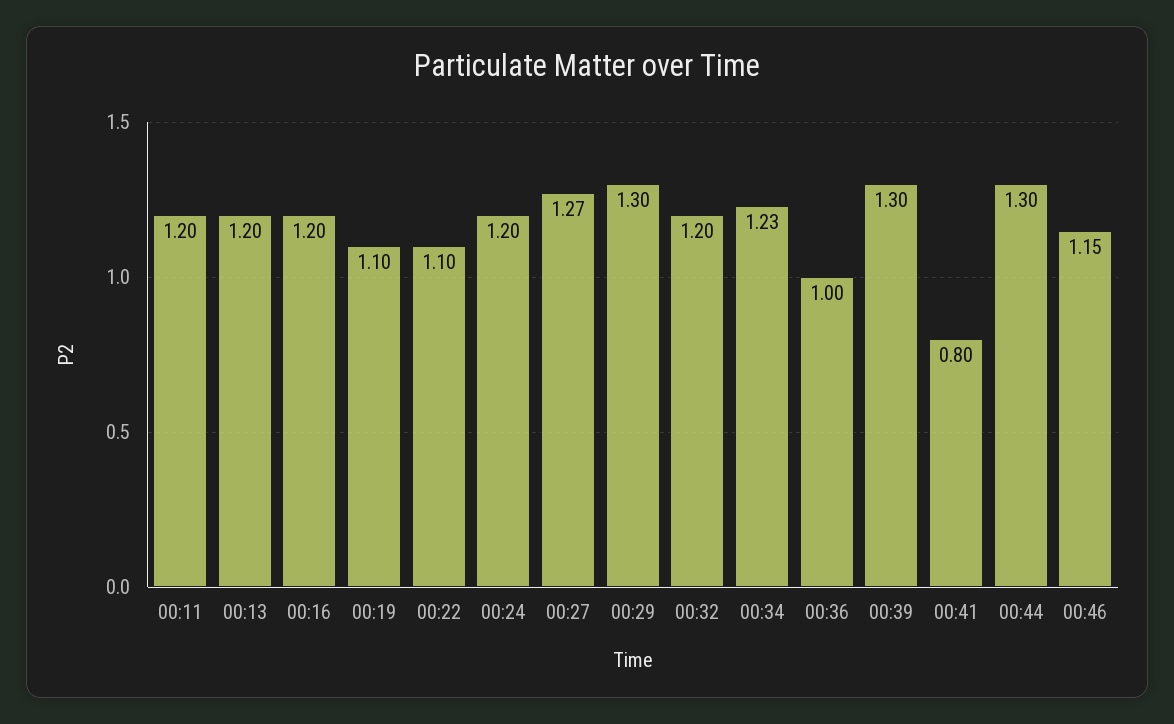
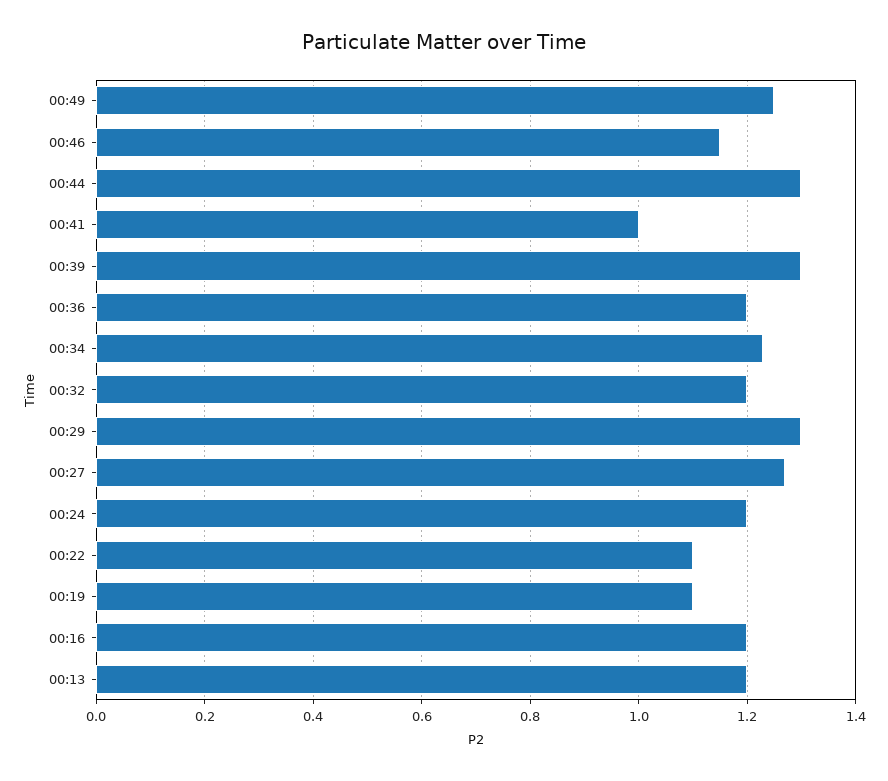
00:11: 1.2 -> none
00:36: 1 -> 1.2
00:41: 0.8 -> 1
00:49: none -> 1.25

